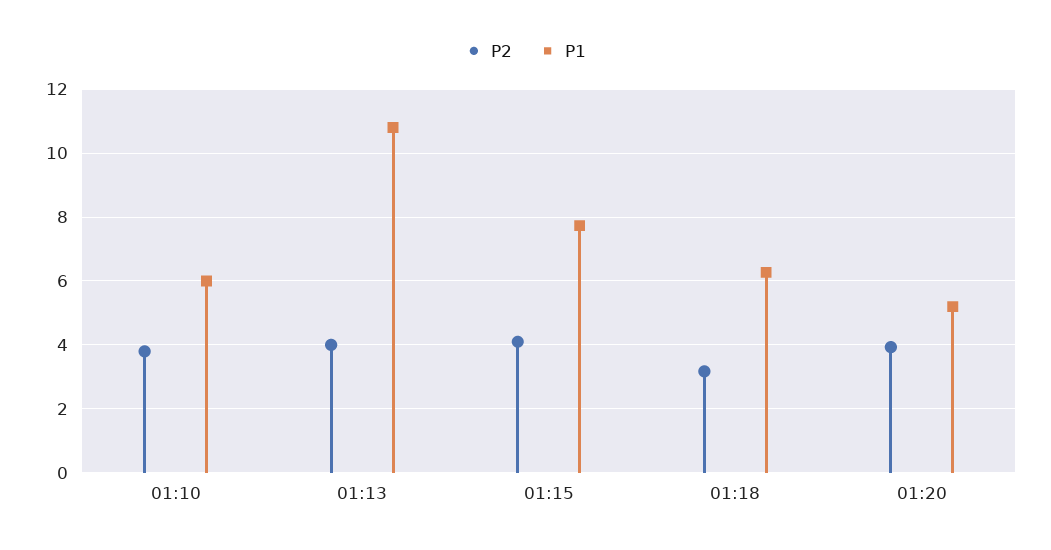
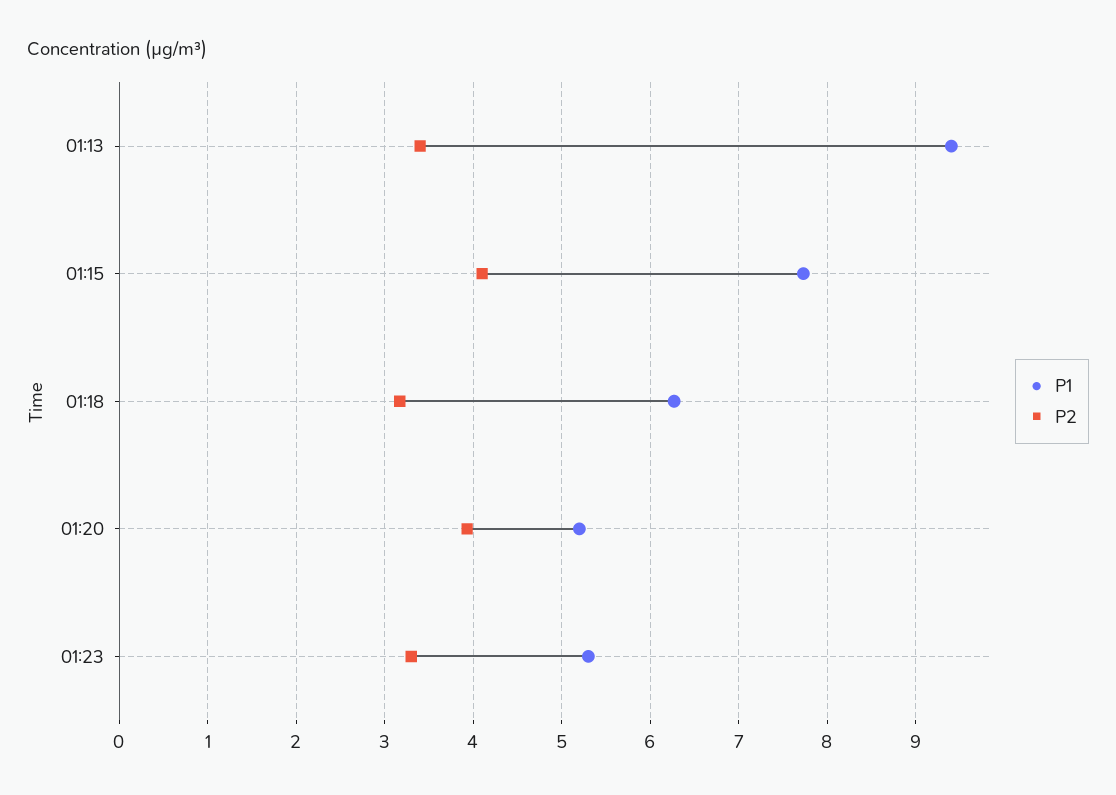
P2, 01:10: 3.8 -> none
P1, 01:10: 6 -> none
P2, 01:13: 4 -> 3.4
P1, 01:13: 10.8 -> 9.4
P1, 01:23: none -> 5.3
P2, 01:23: none -> 3.3

